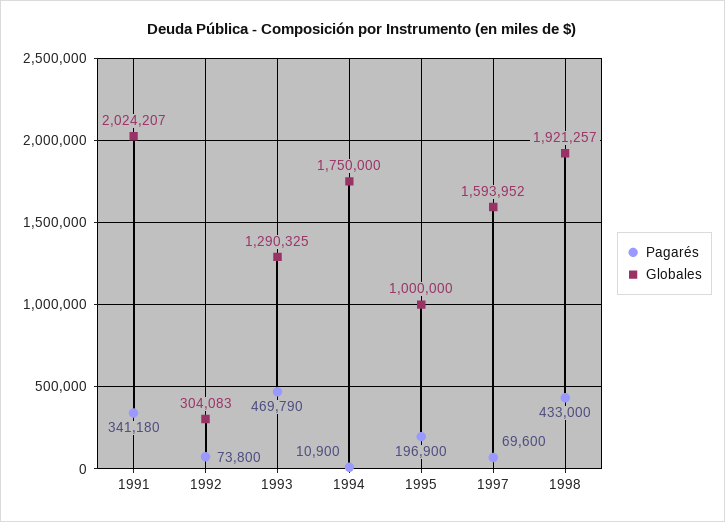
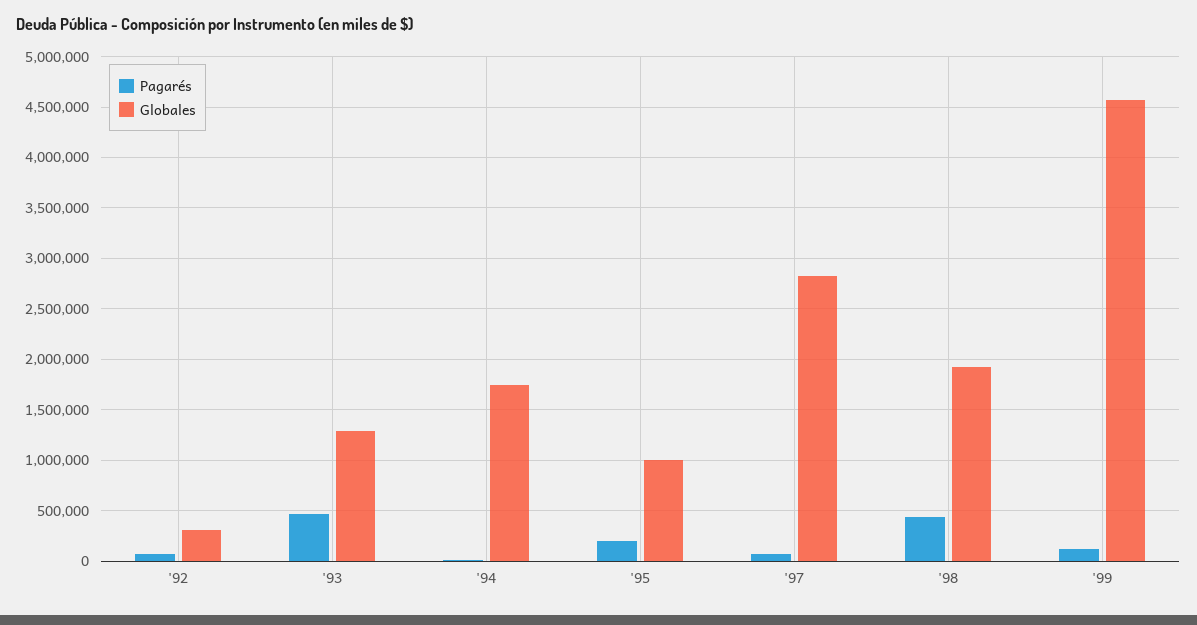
Pagarés, 1991: 341180 -> none
Globales, 1991: 2024207 -> none
Globales, 1997: 1593952 -> 2800000
Pagarés, '99: none -> 100000
Globales, '99: none -> 4600000

